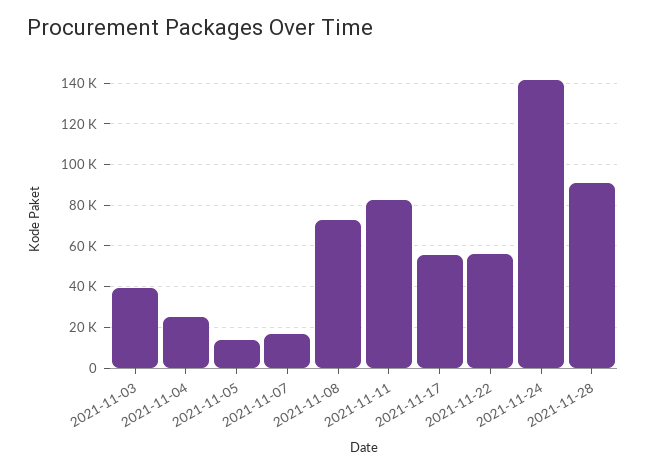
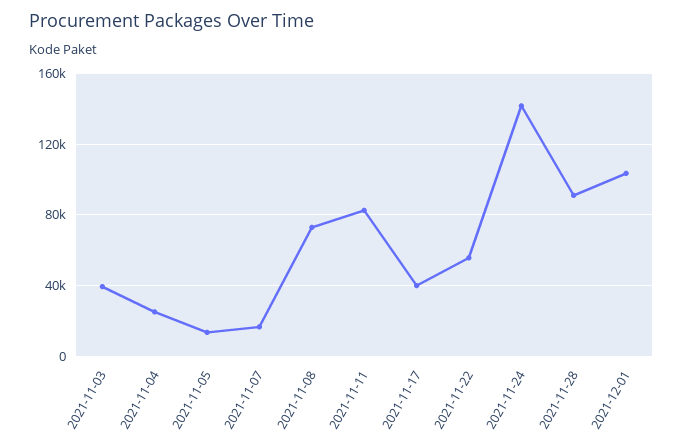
2021-11-17: 55000 -> 40000
2021-12-01: none -> 105000

